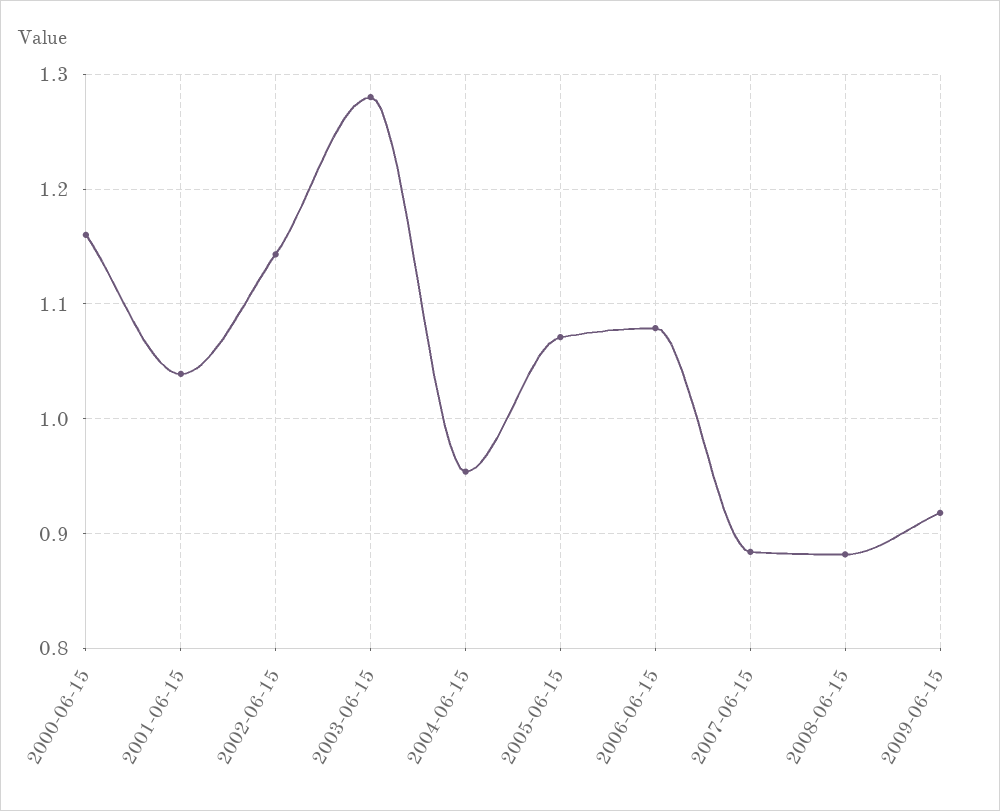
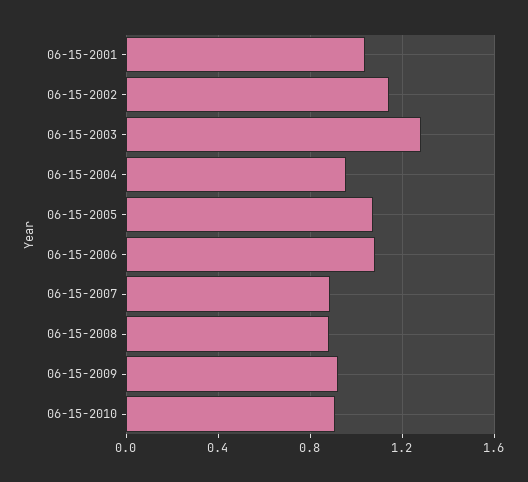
2000-06-15: 1.16 -> none
06-15-2010: none -> 0.9

